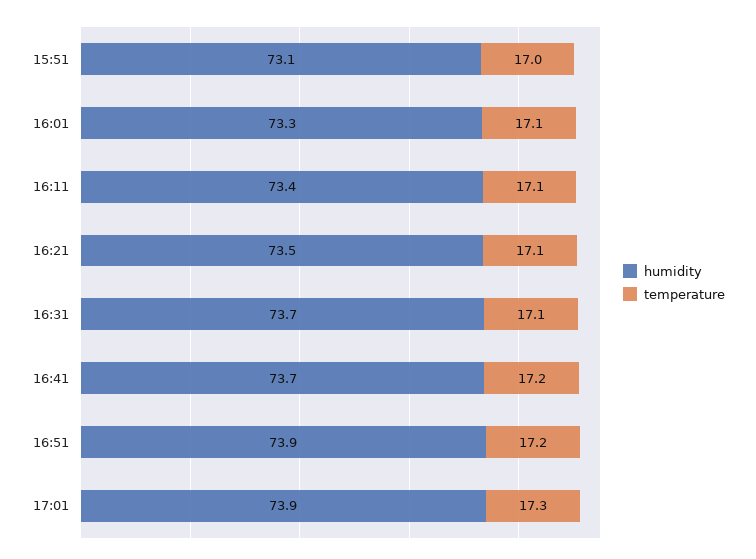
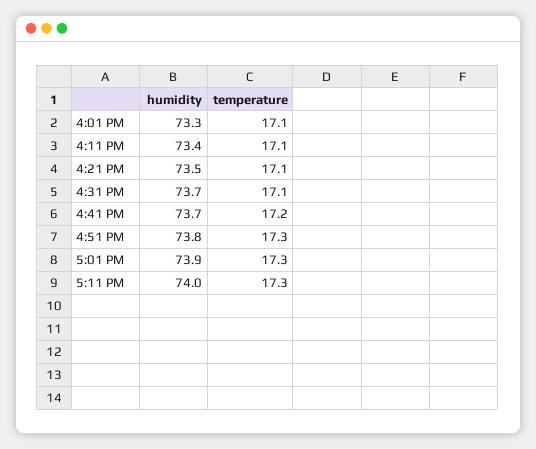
humidity, 15:51: 73.1 -> none
temperature, 15:51: 17 -> none
humidity, 16:51: 73.9 -> 73.8
temperature, 16:51: 17.2 -> 17.3
humidity, 5:11 PM: none -> 74
temperature, 5:11 PM: none -> 17.3

